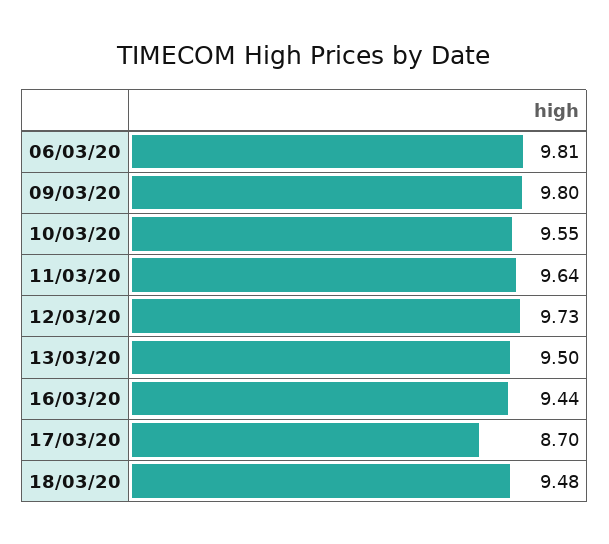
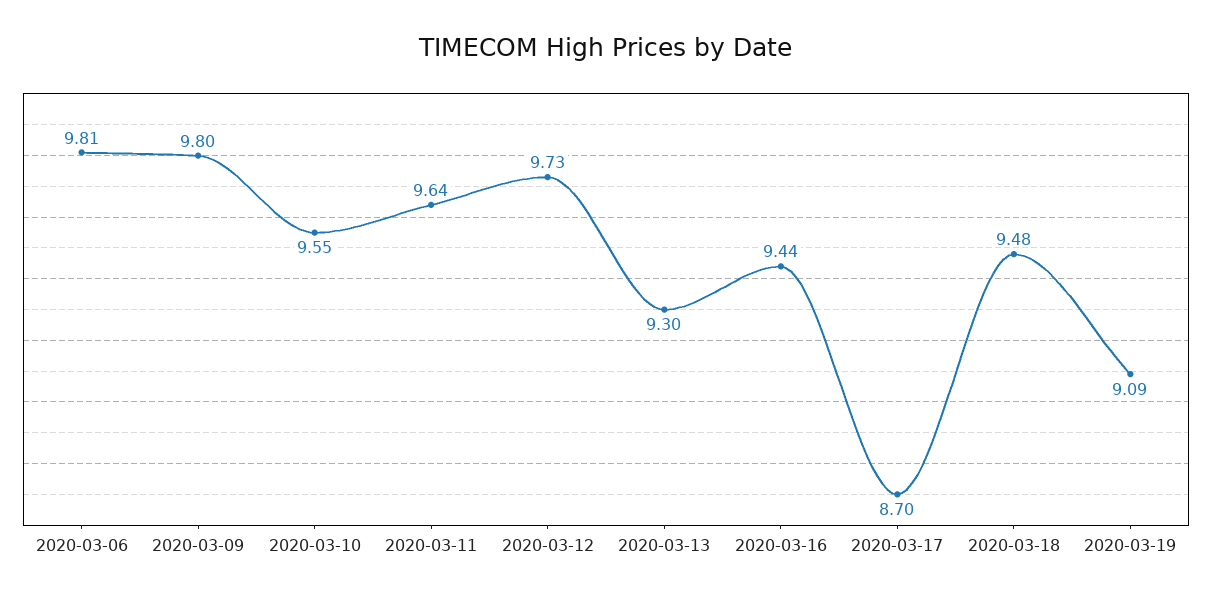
13/03/20: 9.5 -> 9.3
2020-03-19: none -> 9.09

